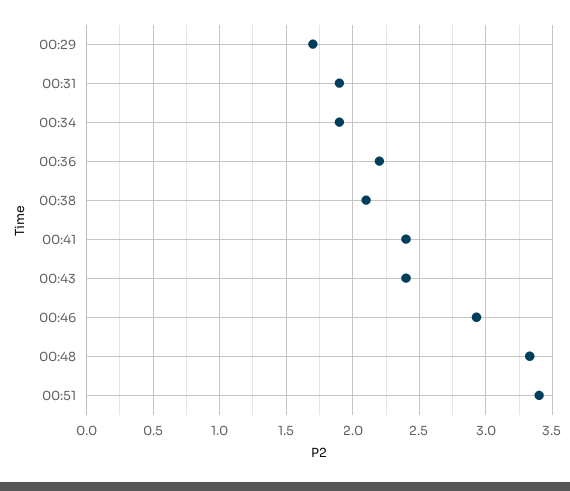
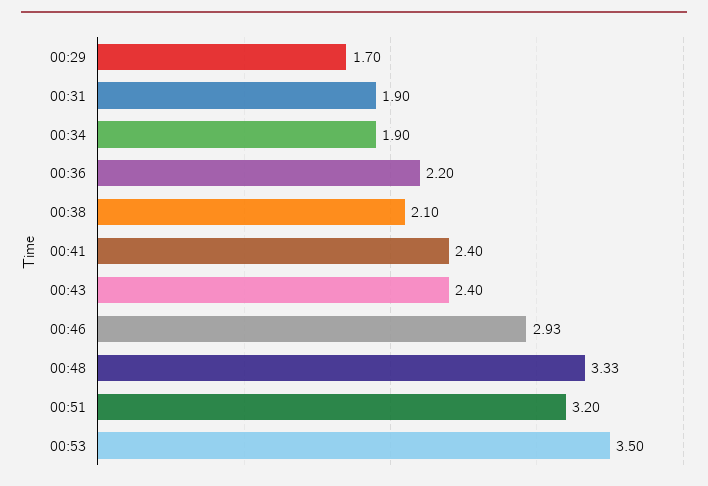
00:51: 3.4 -> 3.2
00:53: none -> 3.5

